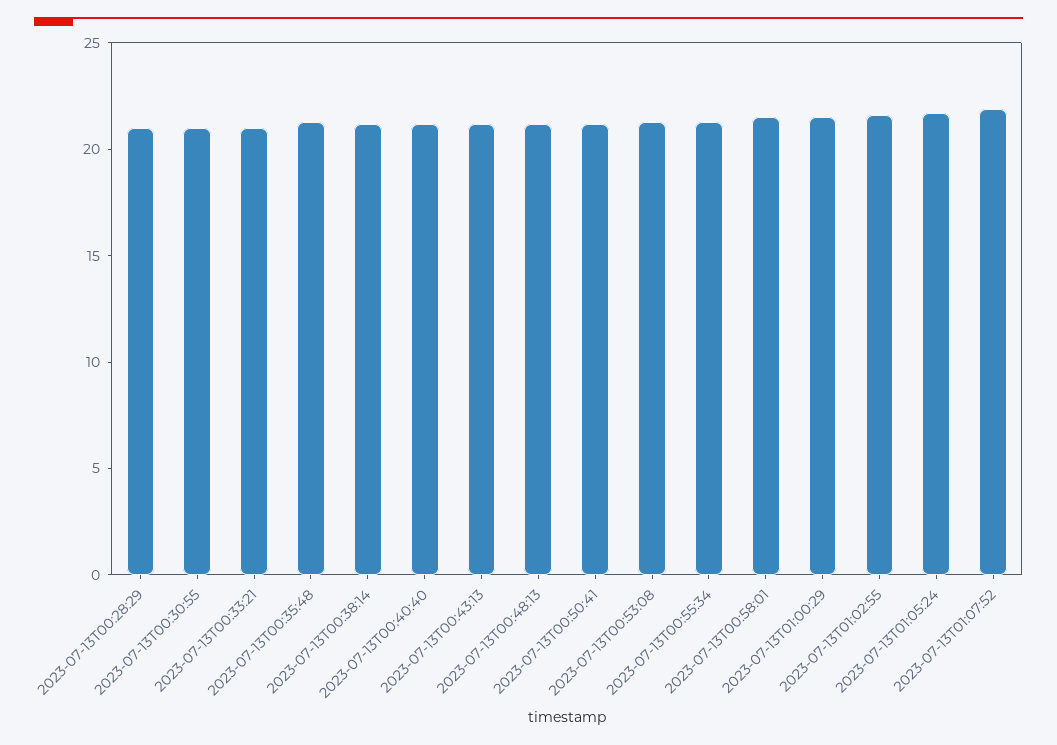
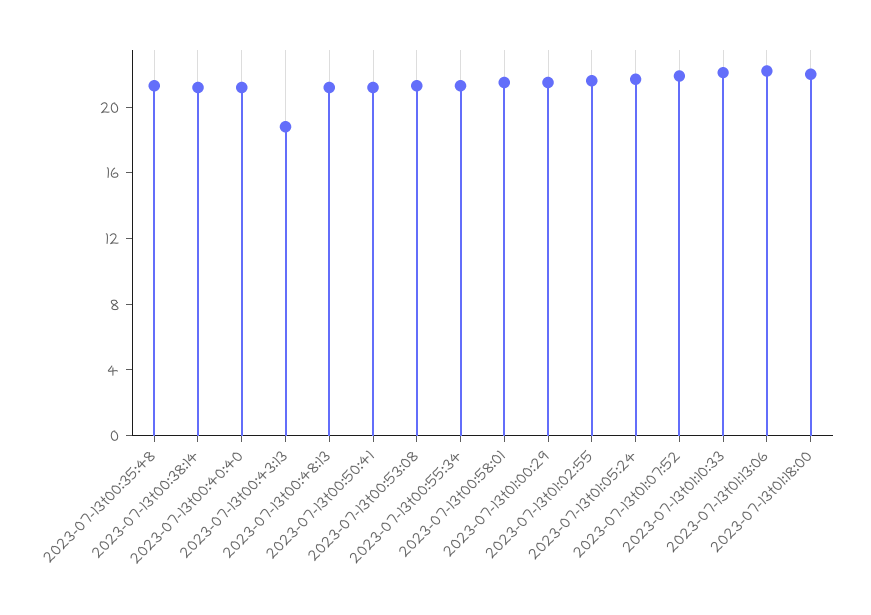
2023-07-13T00:28:29: 21 -> none
2023-07-13T00:30:55: 21 -> none
2023-07-13T00:33:21: 21 -> none
2023-07-13T00:43:13: 21 -> 19
2023-07-13t01:10:33: none -> 22
2023-07-13t01:13:06: none -> 22
2023-07-13t01:18:00: none -> 22

